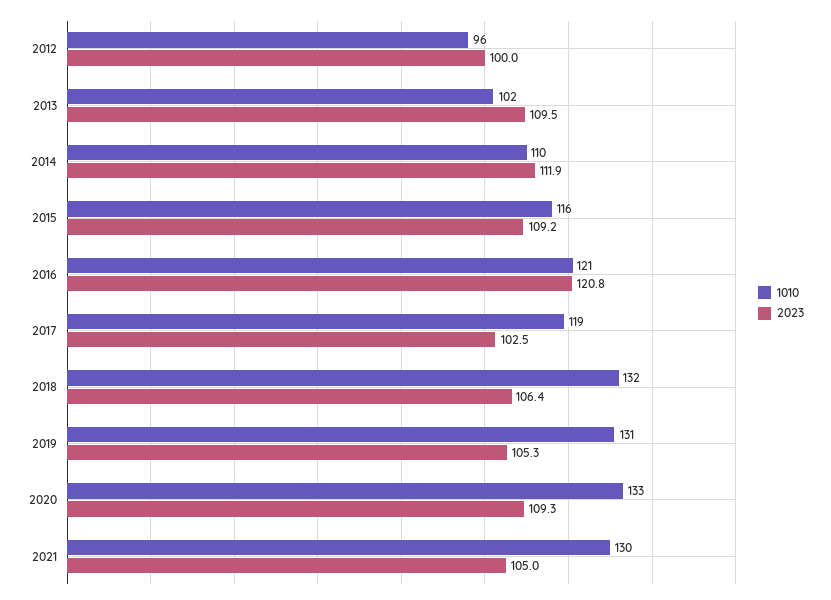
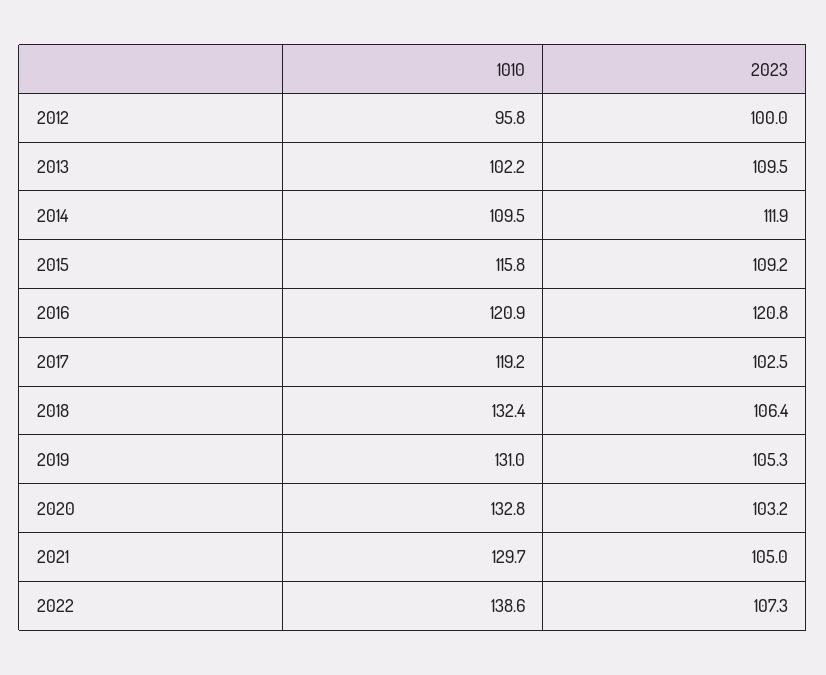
2023, 2020: 109.3 -> 103.2
1010, 2022: none -> 138.6
2023, 2022: none -> 107.3

